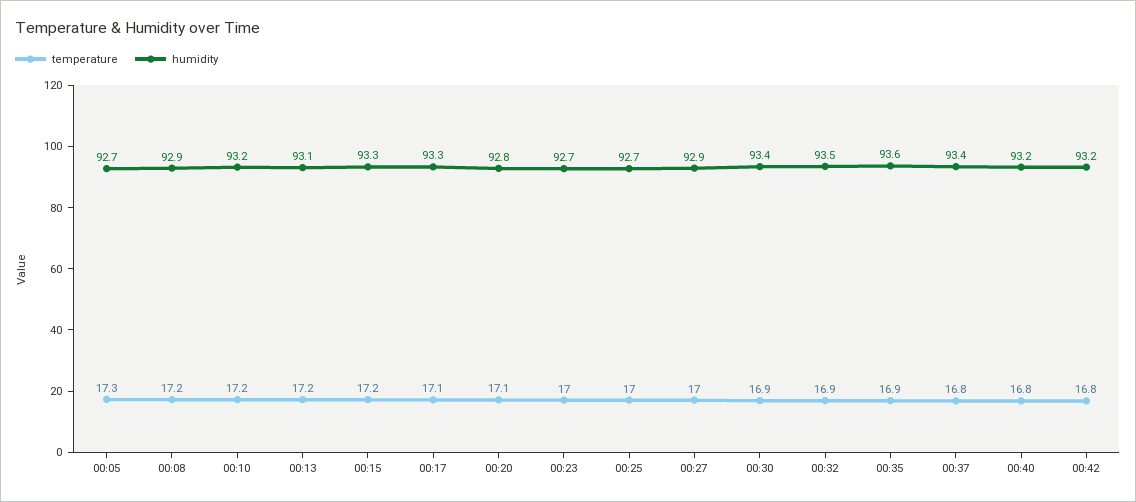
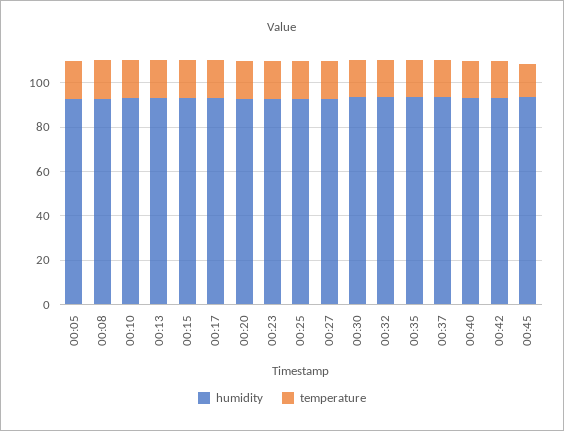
humidity, 00:45: none -> 95
temperature, 00:45: none -> 15

